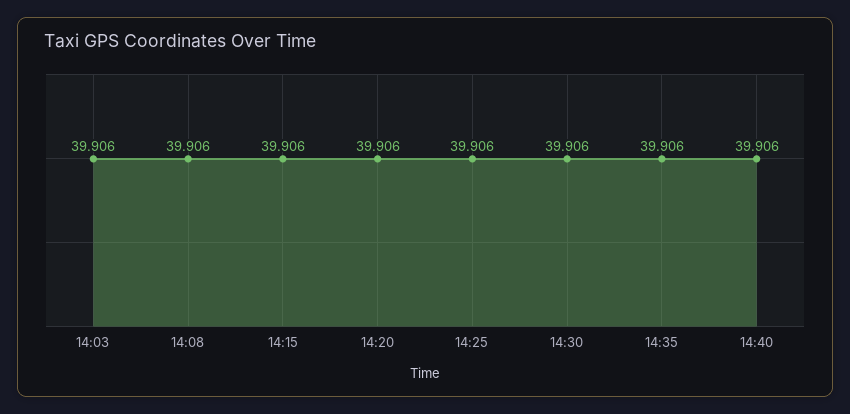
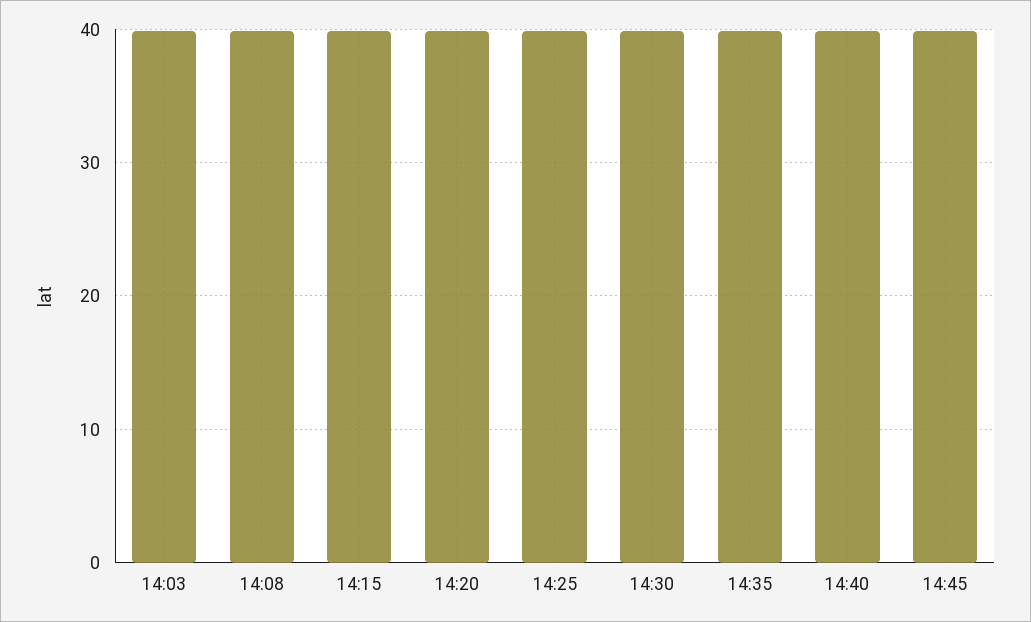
14:45: none -> 40

